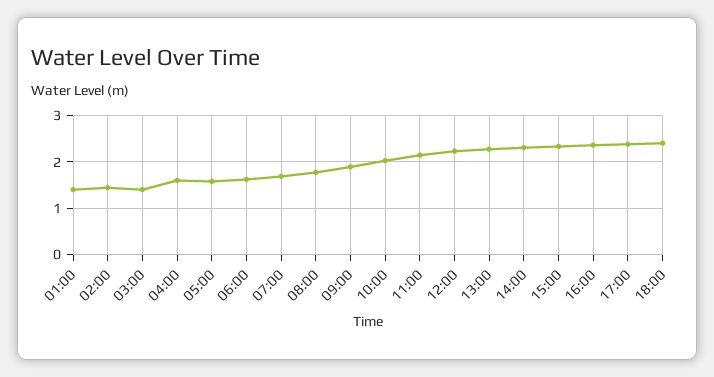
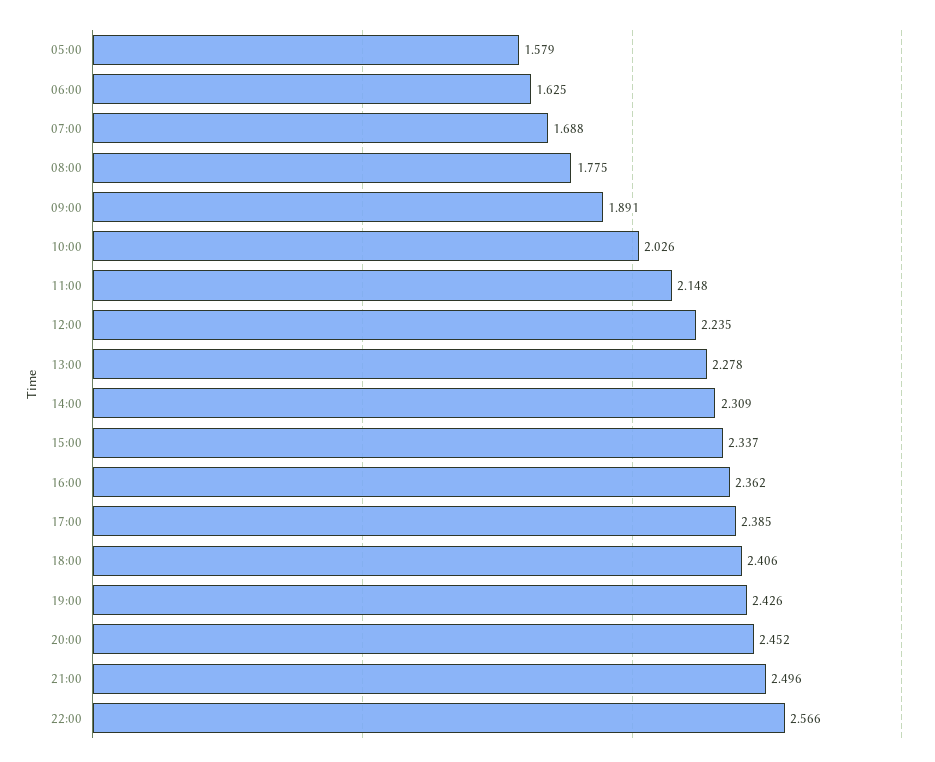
01:00: 1.4 -> none
02:00: 1.4 -> none
03:00: 1.4 -> none
04:00: 1.6 -> none
19:00: none -> 2.426
20:00: none -> 2.452
21:00: none -> 2.496
22:00: none -> 2.566

